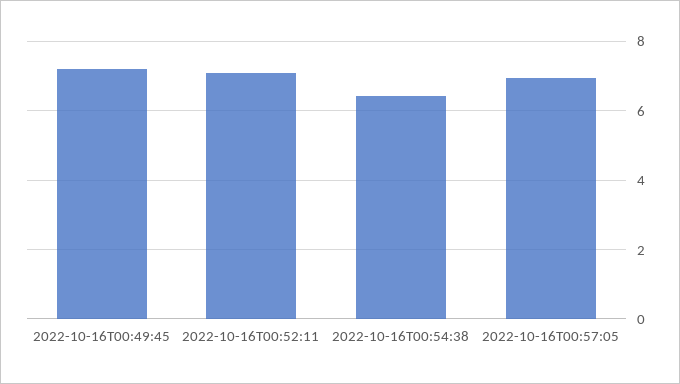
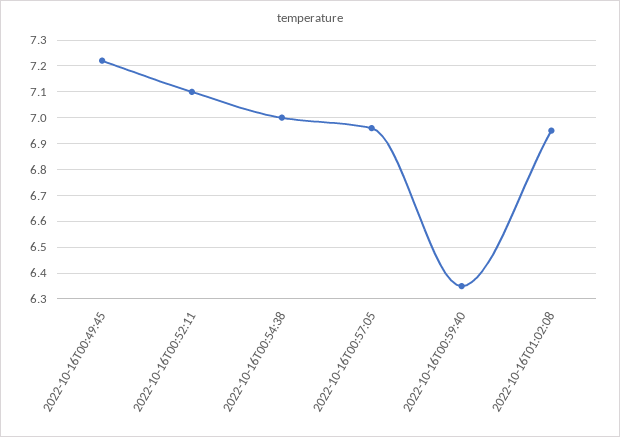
2022-10-16T00:54:38: 6.4 -> 7
2022-10-16T00:59:40: none -> 6.35
2022-10-16T01:02:08: none -> 6.95

